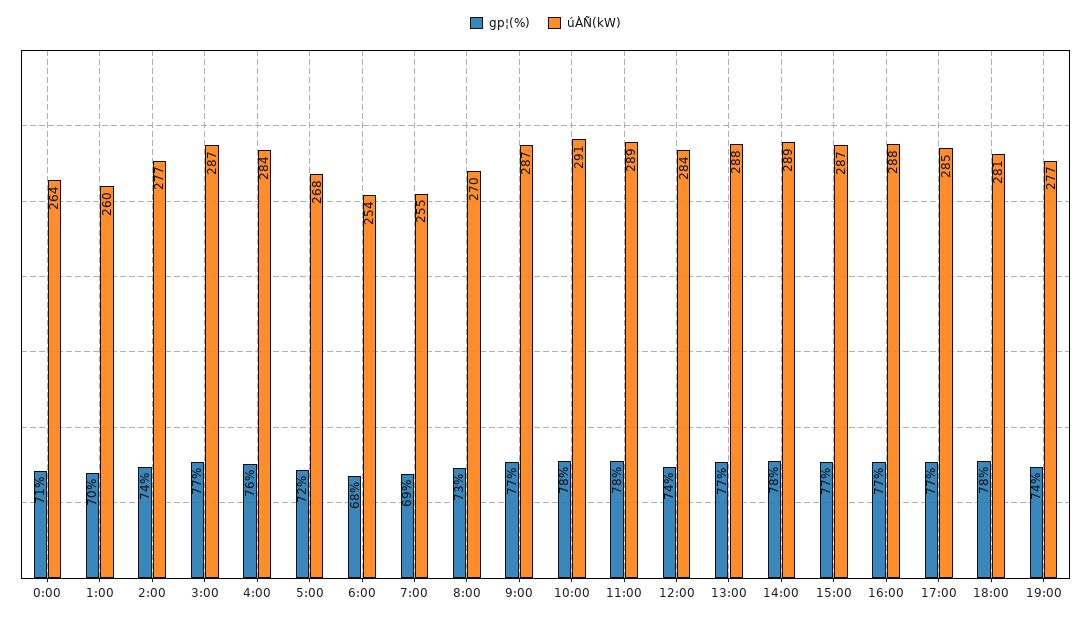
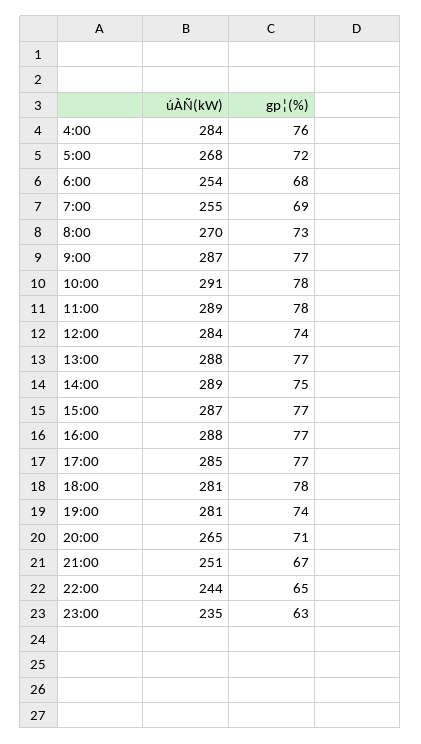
gp¦(%), 0:00: 71 -> none
úÀÑ(kW), 0:00: 264 -> none
gp¦(%), 1:00: 70 -> none
úÀÑ(kW), 1:00: 260 -> none
gp¦(%), 2:00: 74 -> none
úÀÑ(kW), 2:00: 277 -> none
gp¦(%), 3:00: 77 -> none
úÀÑ(kW), 3:00: 287 -> none
gp¦(%), 14:00: 78 -> 75
úÀÑ(kW), 19:00: 277 -> 281
úÀÑ(kW), 20:00: none -> 265
gp¦(%), 20:00: none -> 71
úÀÑ(kW), 21:00: none -> 251
gp¦(%), 21:00: none -> 67
úÀÑ(kW), 22:00: none -> 244
gp¦(%), 22:00: none -> 65
úÀÑ(kW), 23:00: none -> 235
gp¦(%), 23:00: none -> 63

